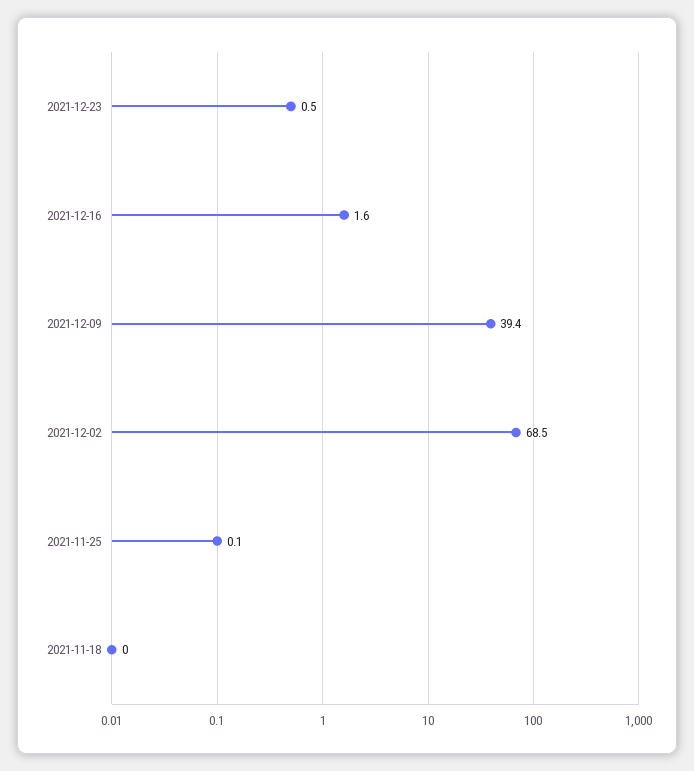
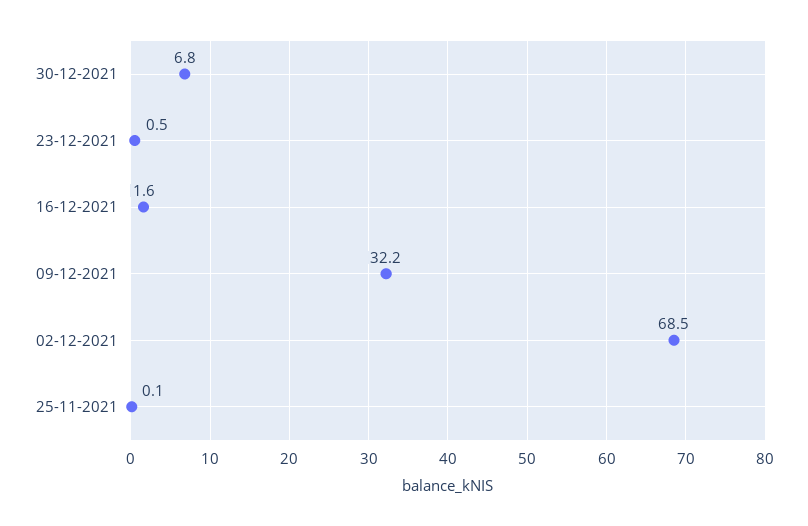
2021-12-09: 39.4 -> 32.2
2021-11-18: 0 -> none
30-12-2021: none -> 6.8

